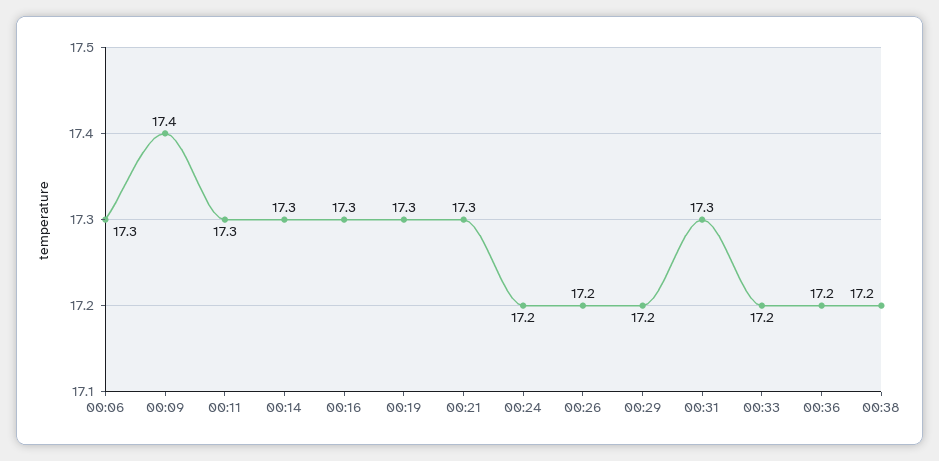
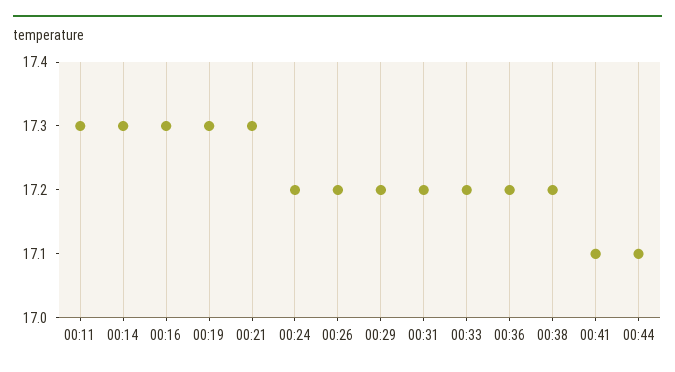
00:06: 17.3 -> none
00:09: 17.4 -> none
00:31: 17.3 -> 17.2
00:41: none -> 17.1
00:44: none -> 17.1

